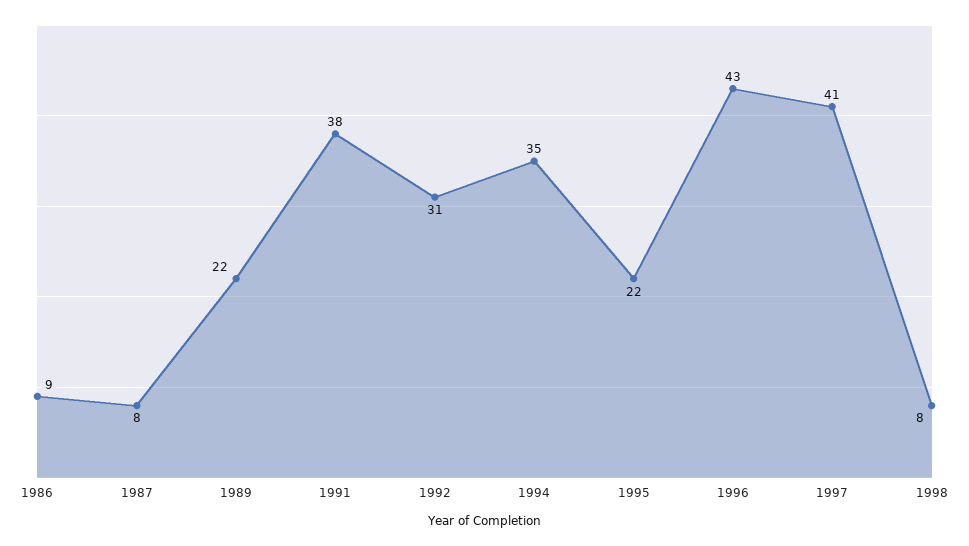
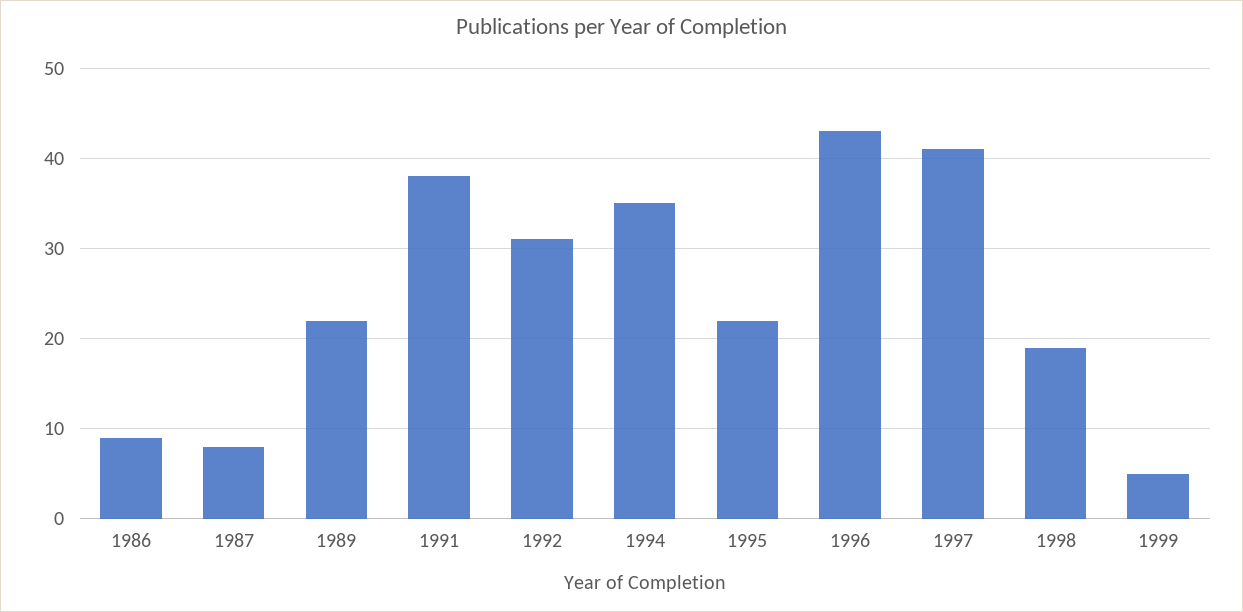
1998: 8 -> 19
1999: none -> 5

